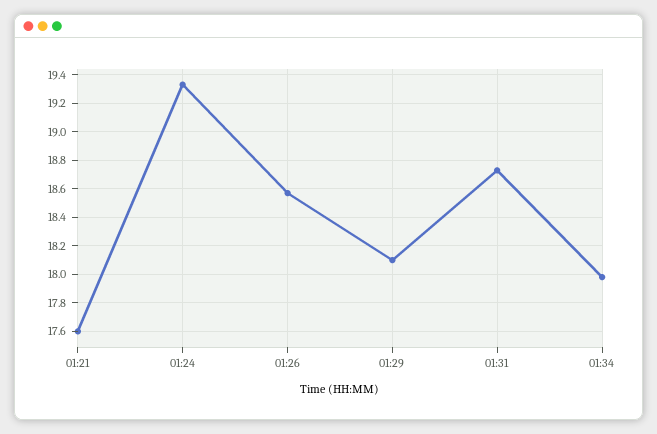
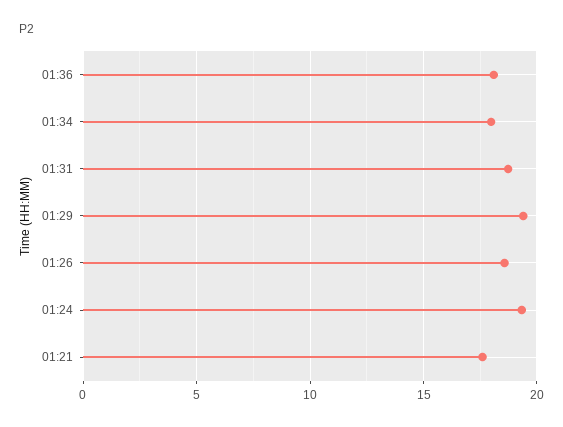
01:29: 18.1 -> 19.5
01:36: none -> 18

